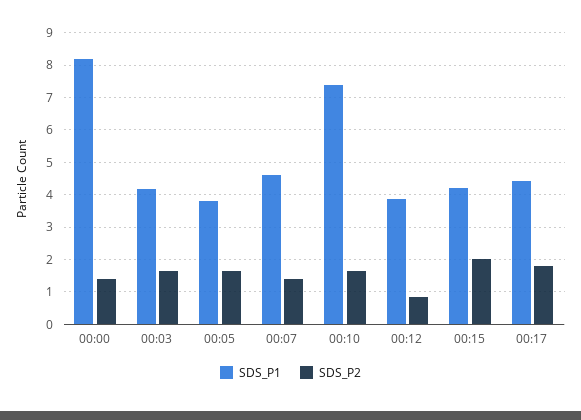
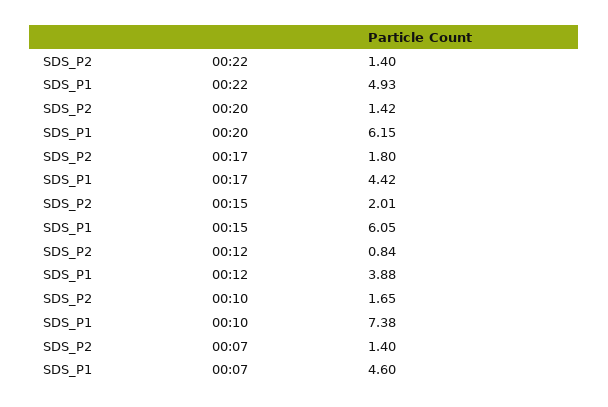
SDS_P1, 00:00: 8.2 -> none
SDS_P2, 00:00: 1.4 -> none
SDS_P1, 00:03: 4.2 -> none
SDS_P2, 00:03: 1.6 -> none
SDS_P1, 00:05: 3.8 -> none
SDS_P2, 00:05: 1.6 -> none
SDS_P1, 00:15: 4.2 -> 6.05
SDS_P2, 00:22: none -> 1.4
SDS_P1, 00:22: none -> 4.93
SDS_P2, 00:20: none -> 1.42
SDS_P1, 00:20: none -> 6.15

